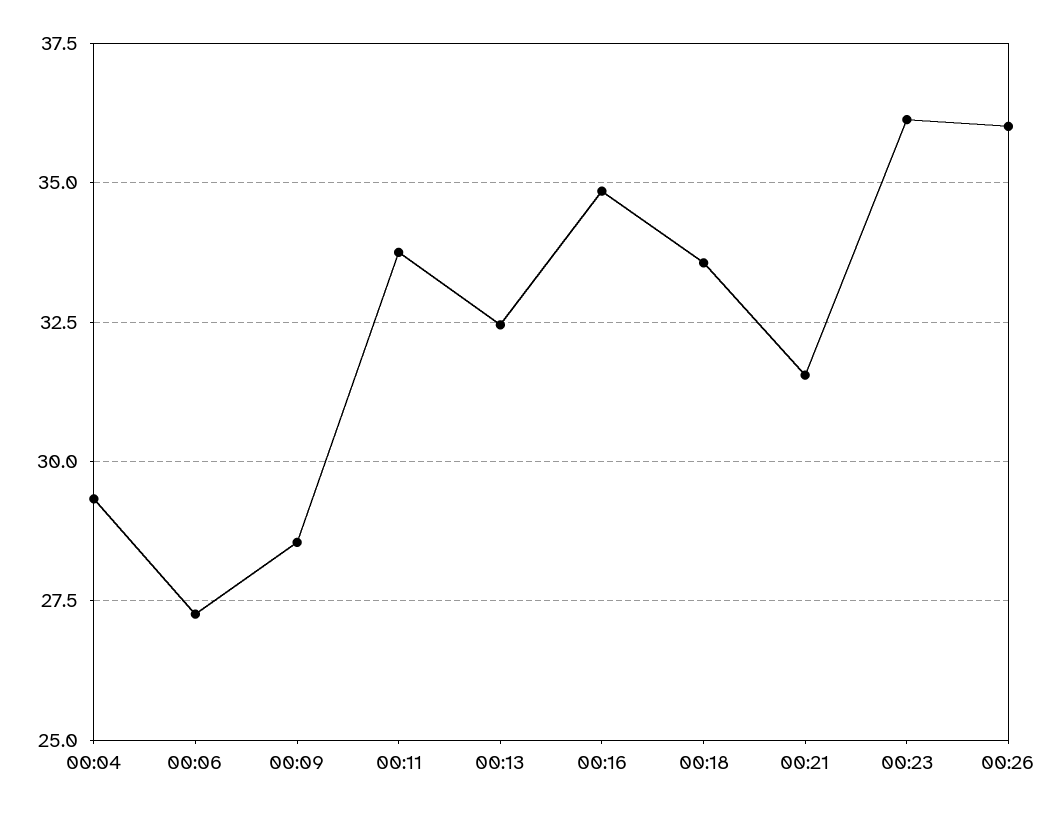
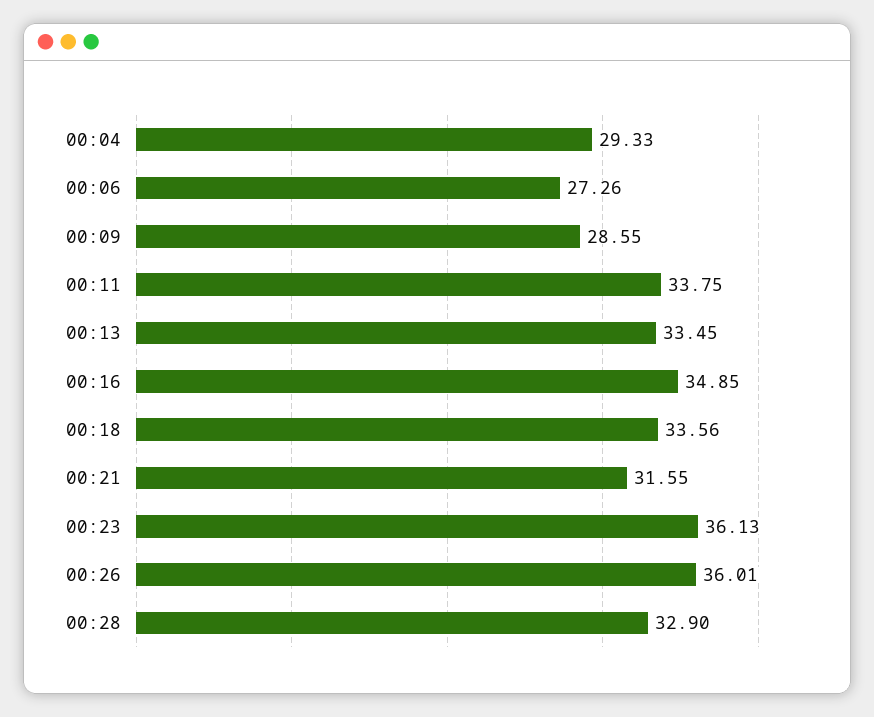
00:13: 32.5 -> 33.45
00:28: none -> 32.9

